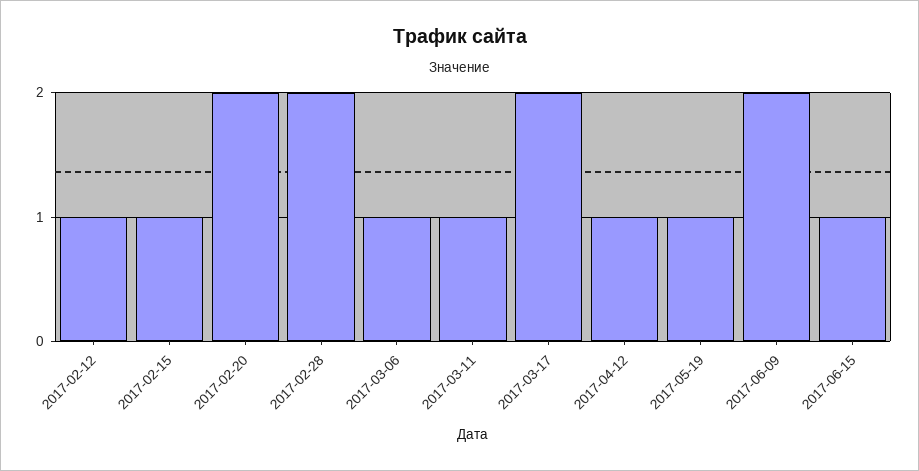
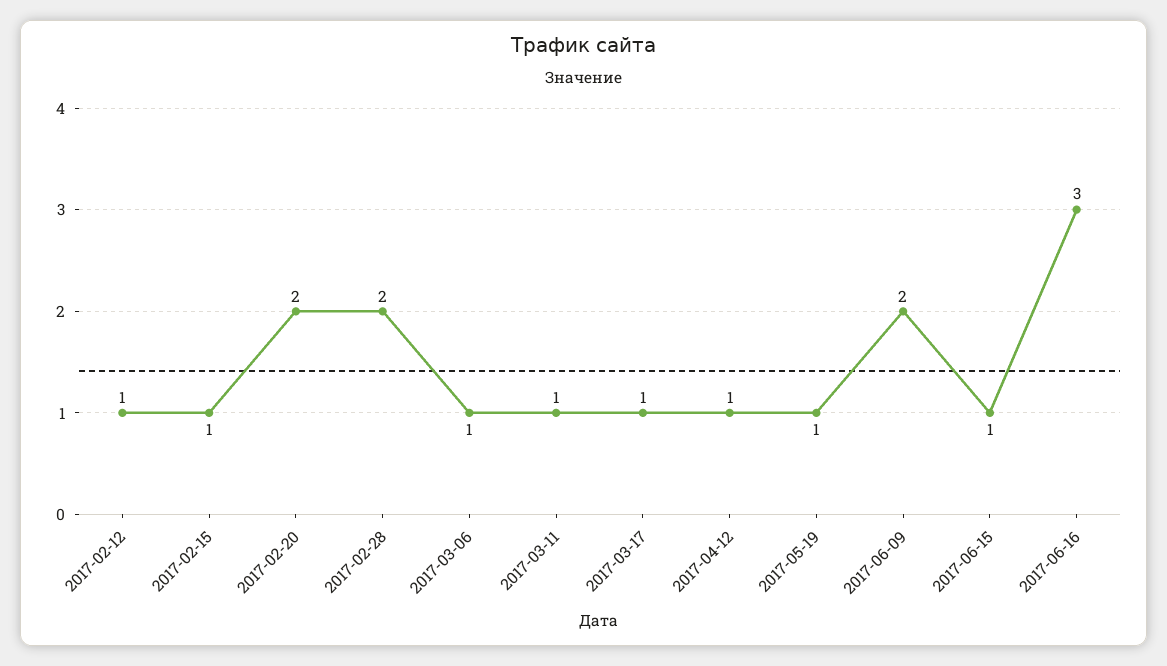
2017-03-17: 2 -> 1
2017-06-16: none -> 3

